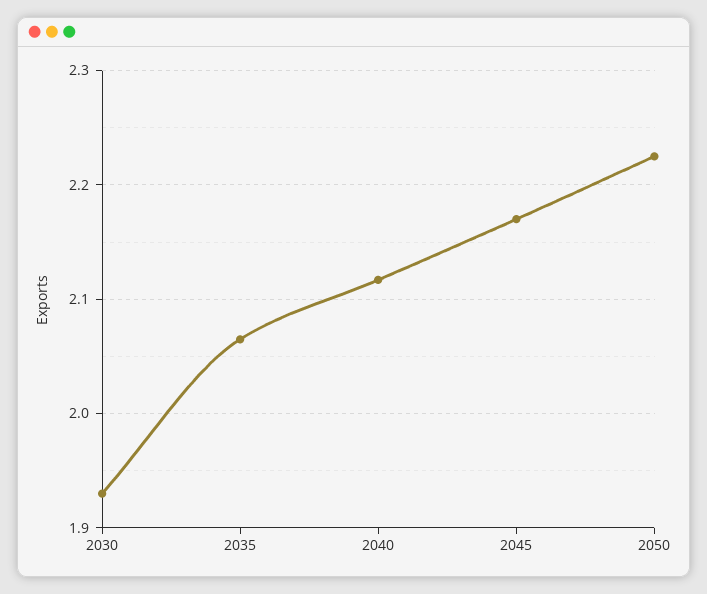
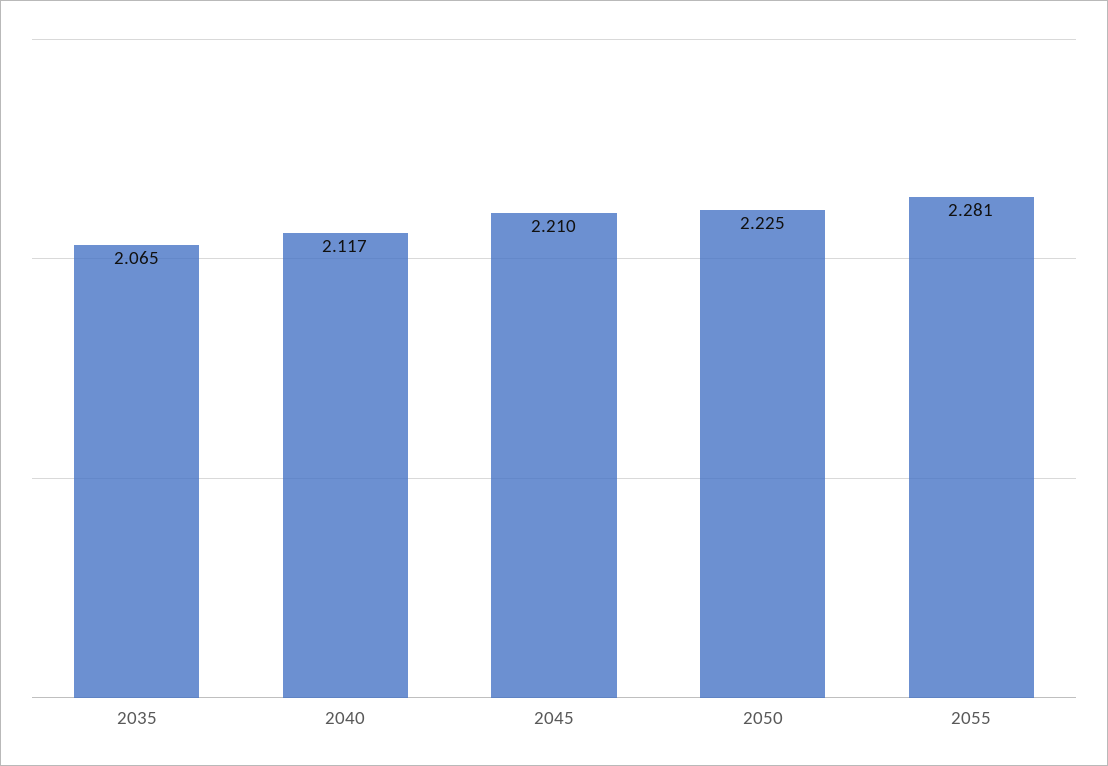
2030: 1.93 -> none
2045: 2.17 -> 2.21
2055: none -> 2.281

